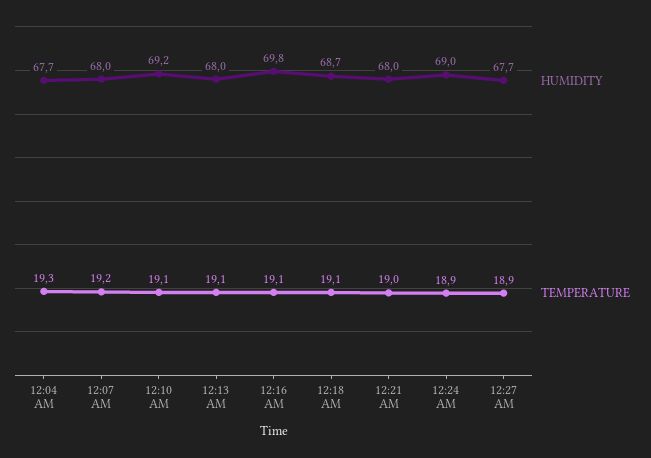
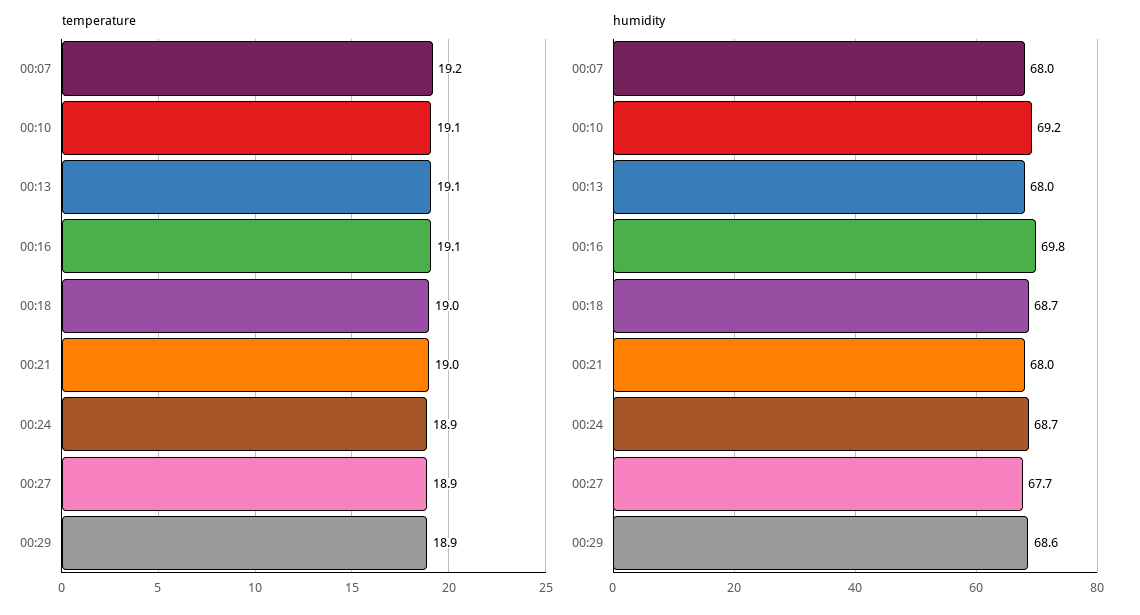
HUMIDITY, 12:04 AM: 67.7 -> none
TEMPERATURE, 12:04 AM: 19.3 -> none
TEMPERATURE, 12:18 AM: 19.1 -> 19
HUMIDITY, 12:24 AM: 69 -> 68.7
TEMPERATURE, 00:29: none -> 18.9
HUMIDITY, 00:29: none -> 68.6

